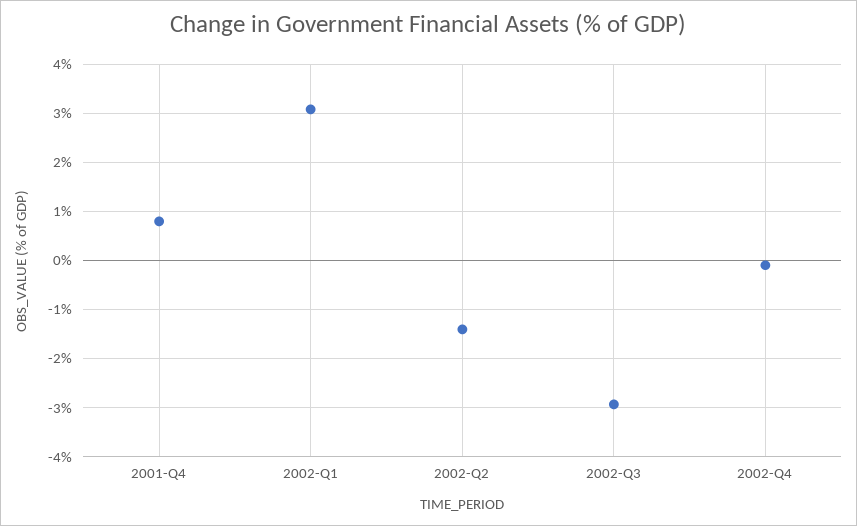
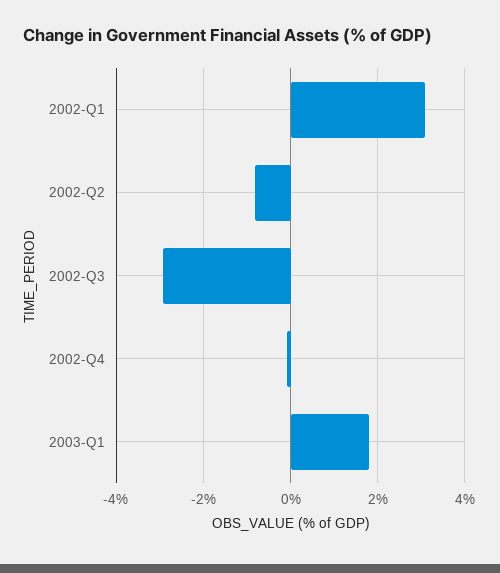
2001-Q4: 0.8 -> none
2002-Q2: -1.4 -> -0.8
2003-Q1: none -> 1.8

